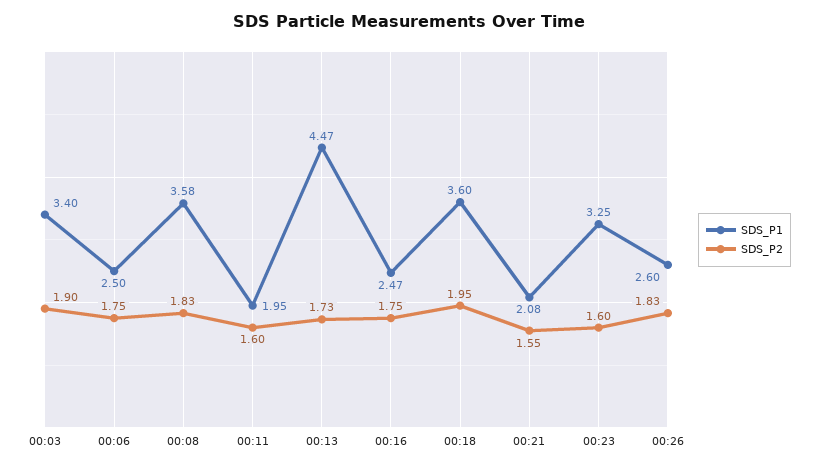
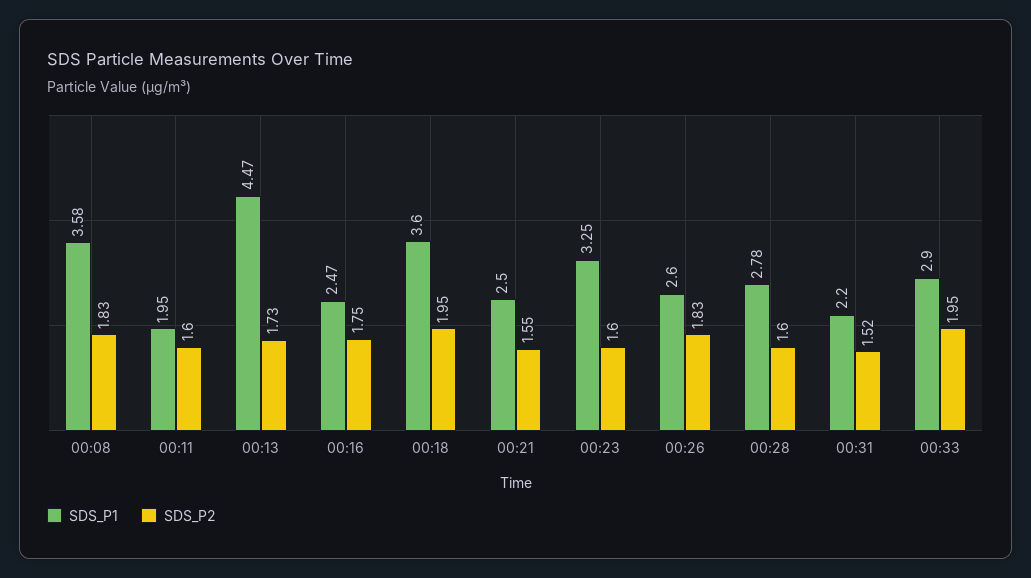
SDS_P1, 00:03: 3.4 -> none
SDS_P2, 00:03: 1.9 -> none
SDS_P1, 00:06: 2.5 -> none
SDS_P2, 00:06: 1.75 -> none
SDS_P1, 00:21: 2.08 -> 2.5
SDS_P1, 00:28: none -> 2.78
SDS_P2, 00:28: none -> 1.6
SDS_P1, 00:31: none -> 2.2
SDS_P2, 00:31: none -> 1.52
SDS_P1, 00:33: none -> 2.9
SDS_P2, 00:33: none -> 1.95

